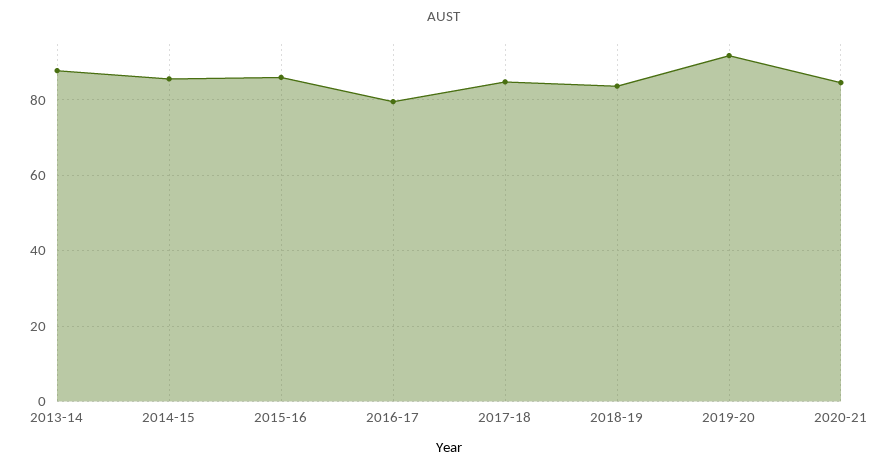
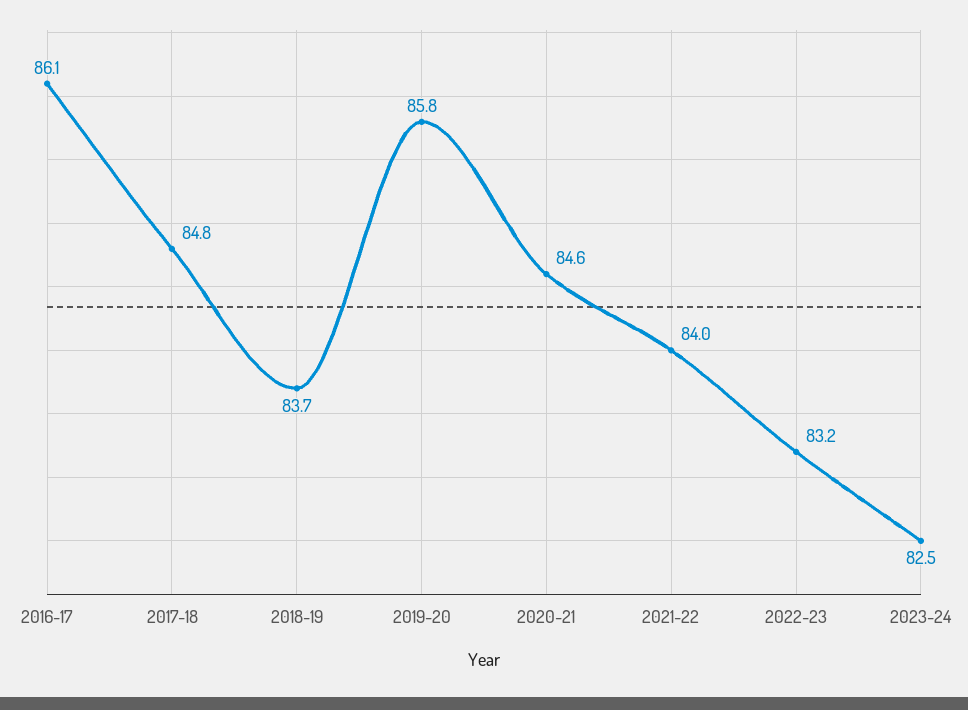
2013-14: 88 -> none
2014-15: 86 -> none
2015-16: 86 -> none
2016-17: 80 -> 86.1
2019-20: 92 -> 85.8
2021-22: none -> 84
2022-23: none -> 83.2
2023-24: none -> 82.5

